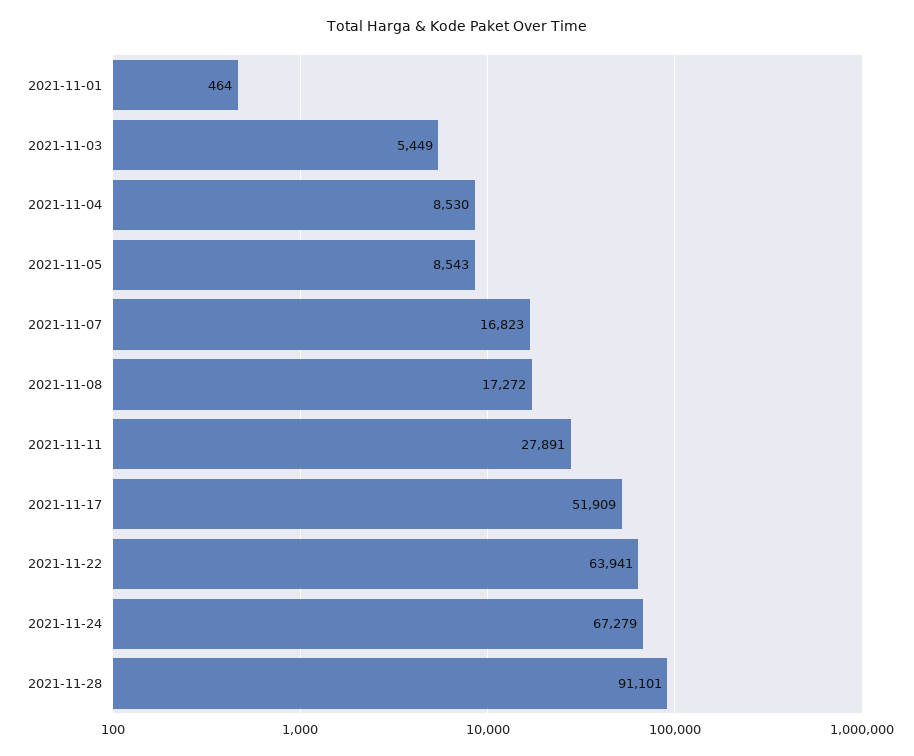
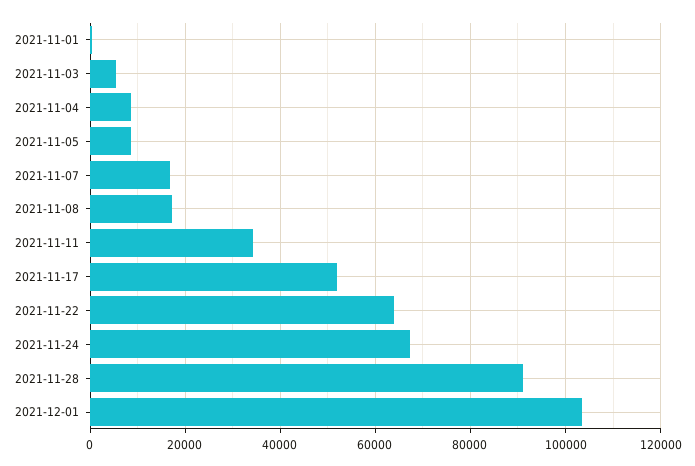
2021-11-11: 27891 -> 34000
2021-12-01: none -> 104000

